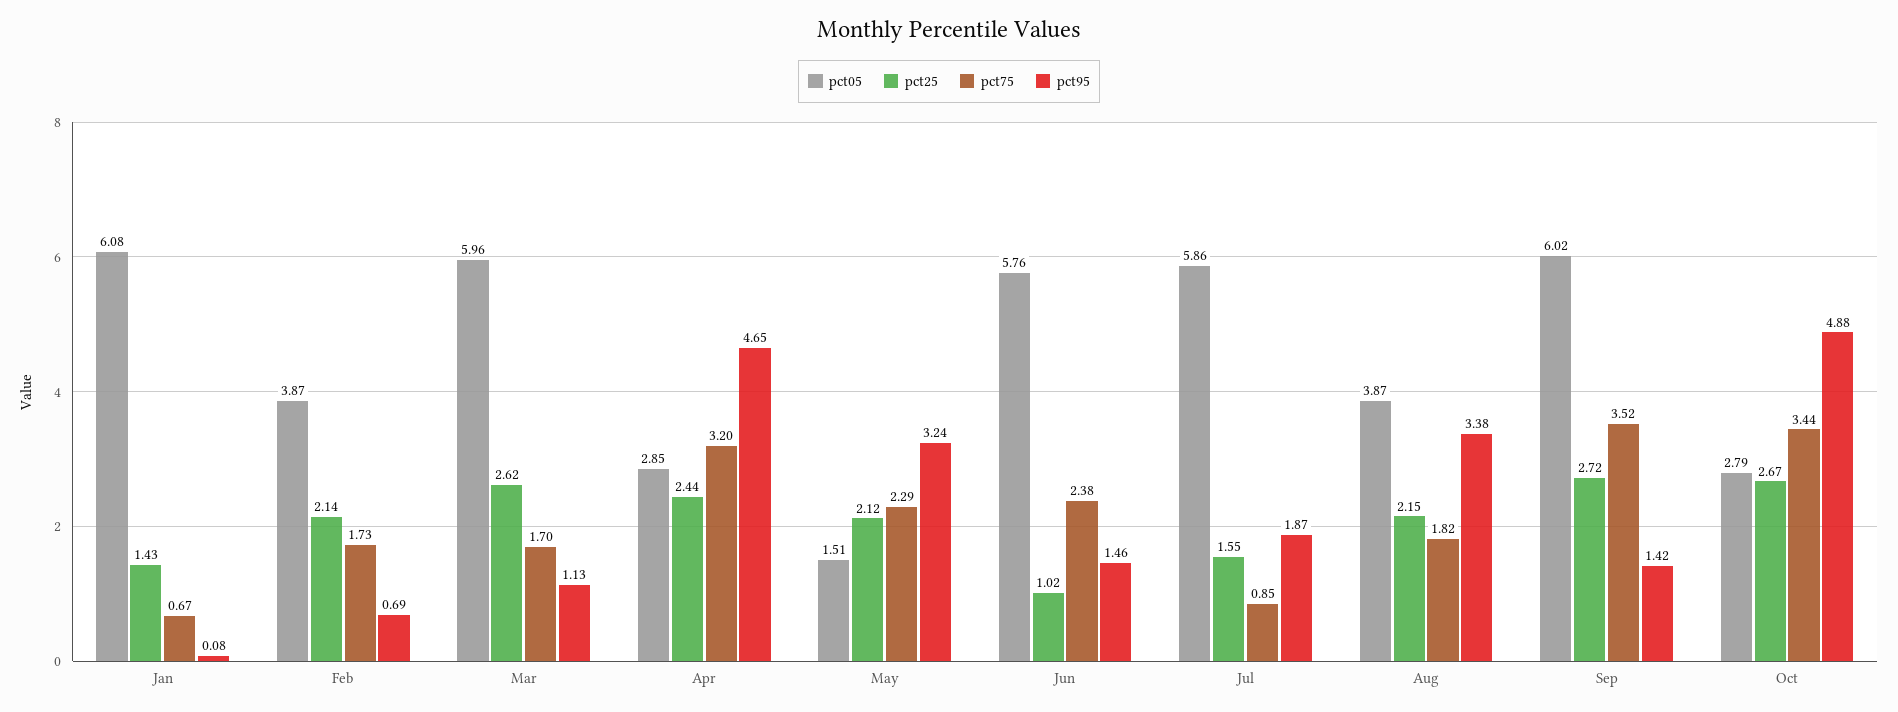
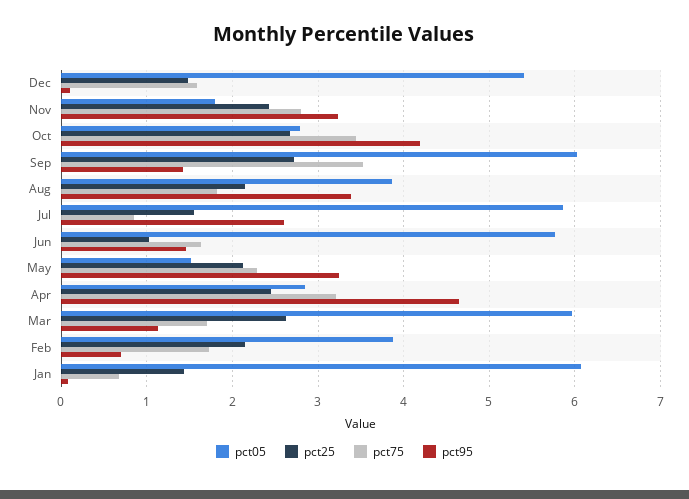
pct75, Jun: 2.38 -> 1.6
pct95, Jul: 1.87 -> 2.6
pct95, Oct: 4.88 -> 4.2
pct05, Dec: none -> 5.4
pct25, Dec: none -> 1.5
pct75, Dec: none -> 1.6
pct95, Dec: none -> 0.1
pct05, Nov: none -> 1.8
pct25, Nov: none -> 2.4
pct75, Nov: none -> 2.8
pct95, Nov: none -> 3.2

